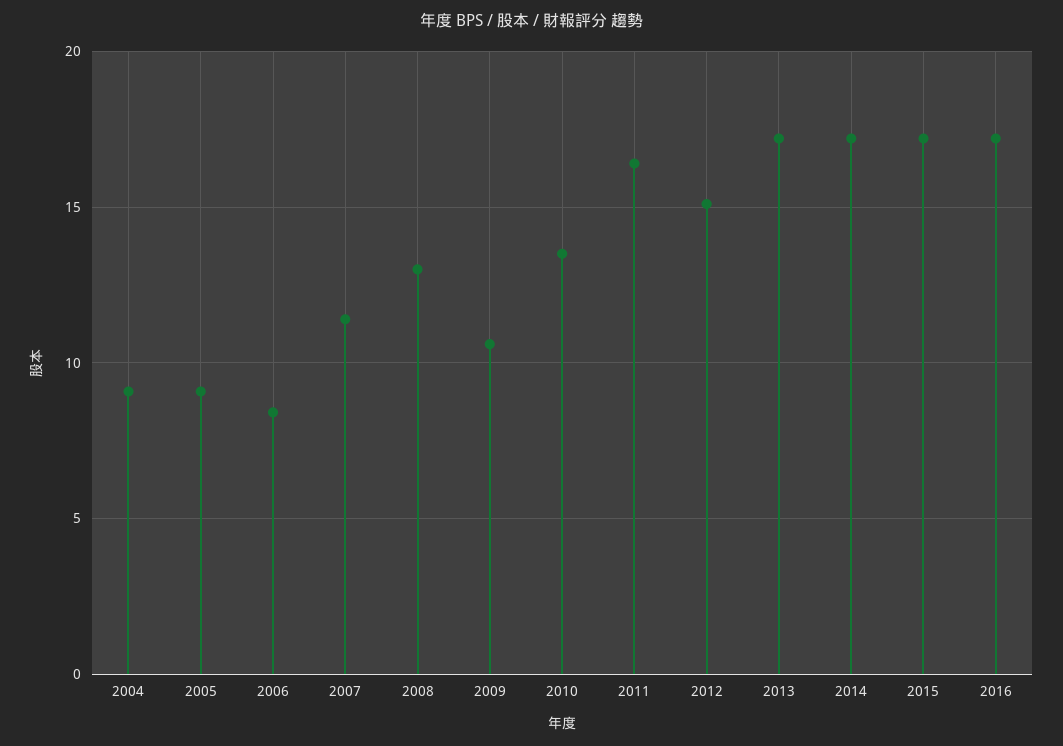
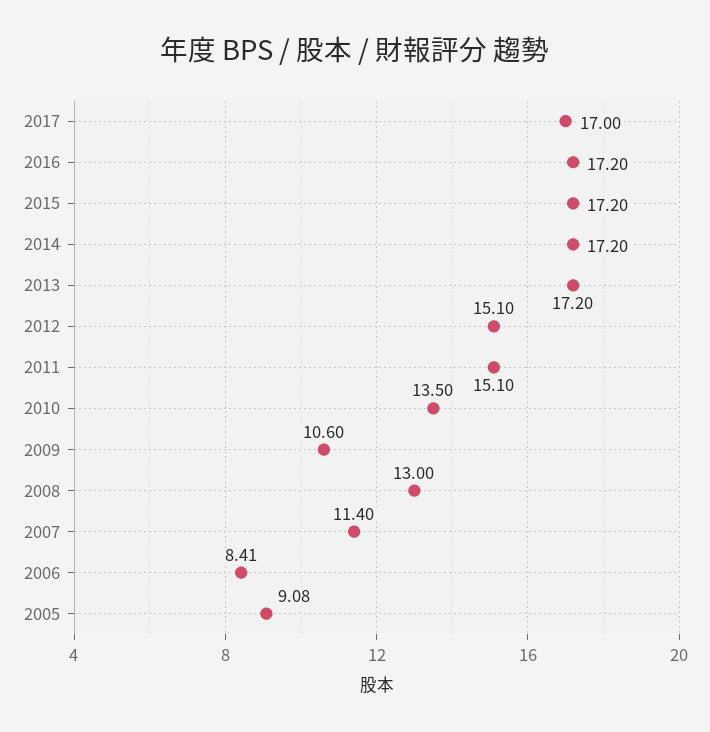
2004: 9 -> none
2011: 16.5 -> 15.1
2017: none -> 17

